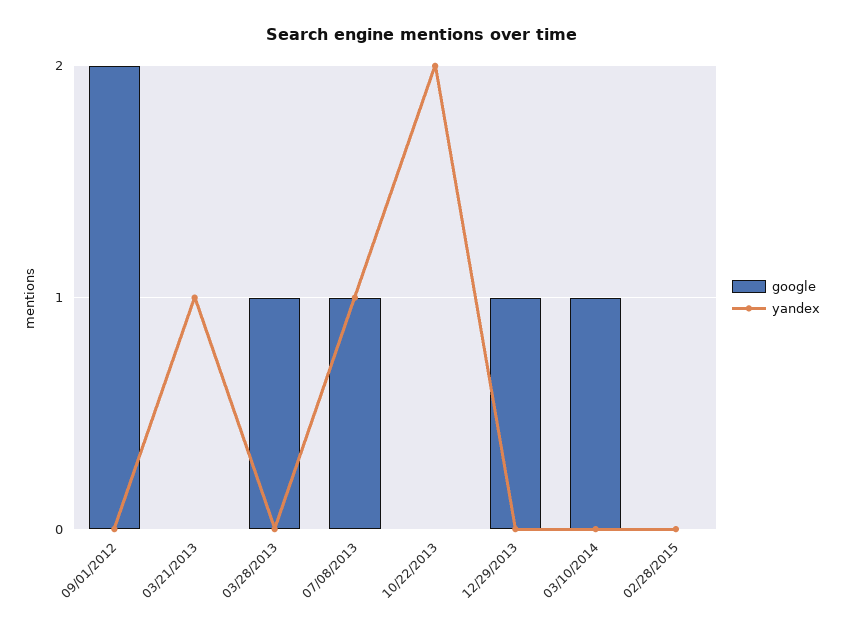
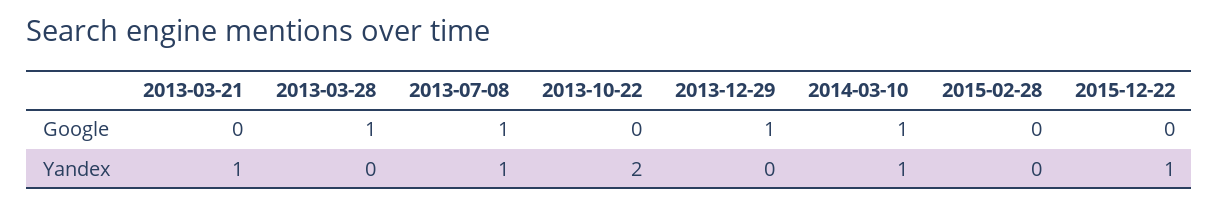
google, 09/01/2012: 2 -> none
yandex, 09/01/2012: 0 -> none
yandex, 03/10/2014: 0 -> 1
google, 2015-12-22: none -> 0
yandex, 2015-12-22: none -> 1

